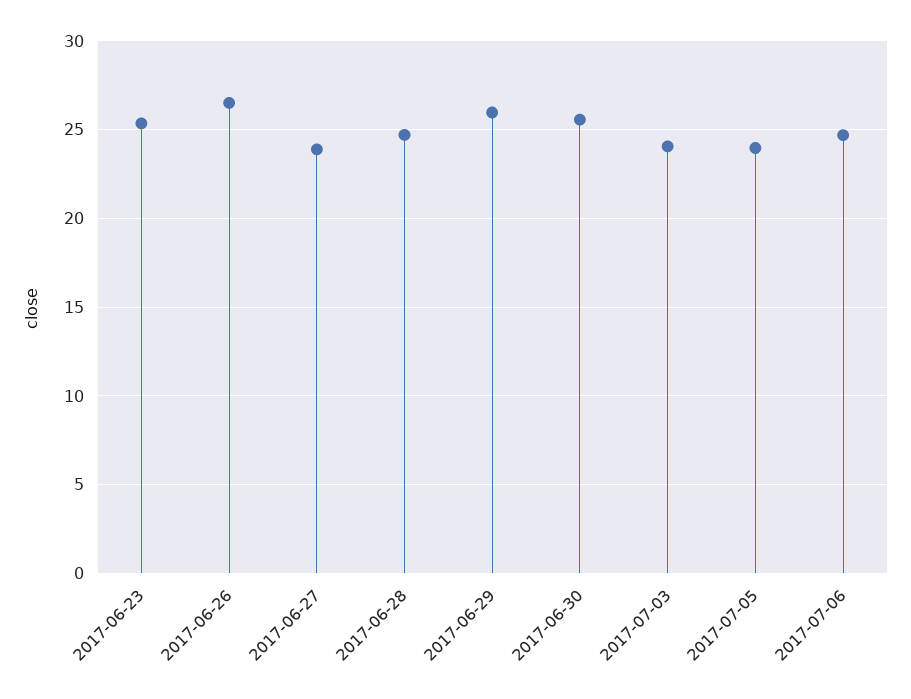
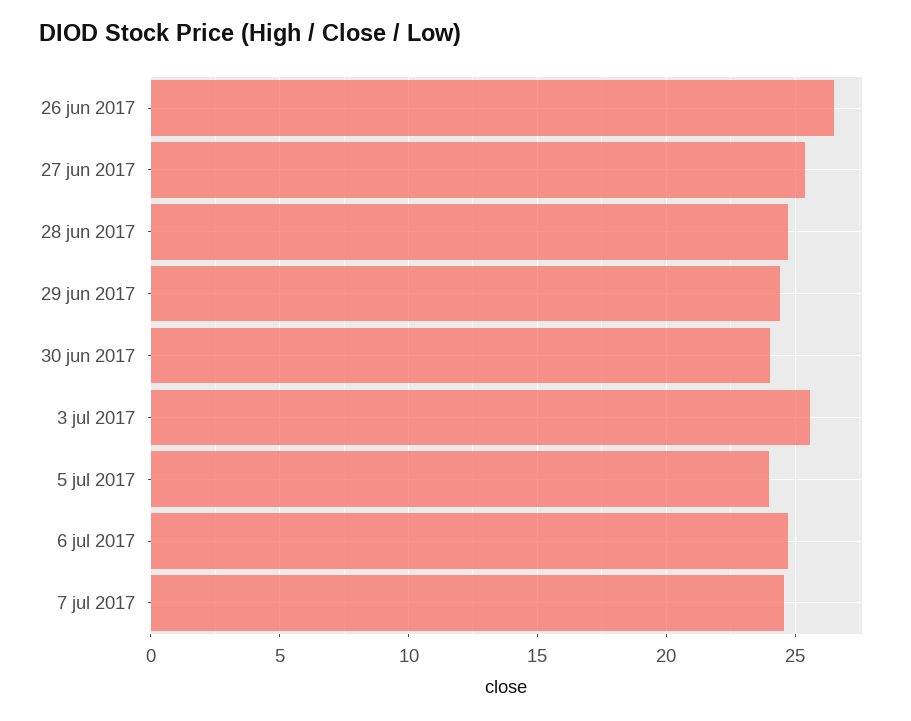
2017-06-23: 25.5 -> none
2017-06-27: 24 -> 25.5
2017-06-29: 26 -> 24.5
2017-06-30: 25.5 -> 24
2017-07-03: 24 -> 25.5
7 jul 2017: none -> 24.5

